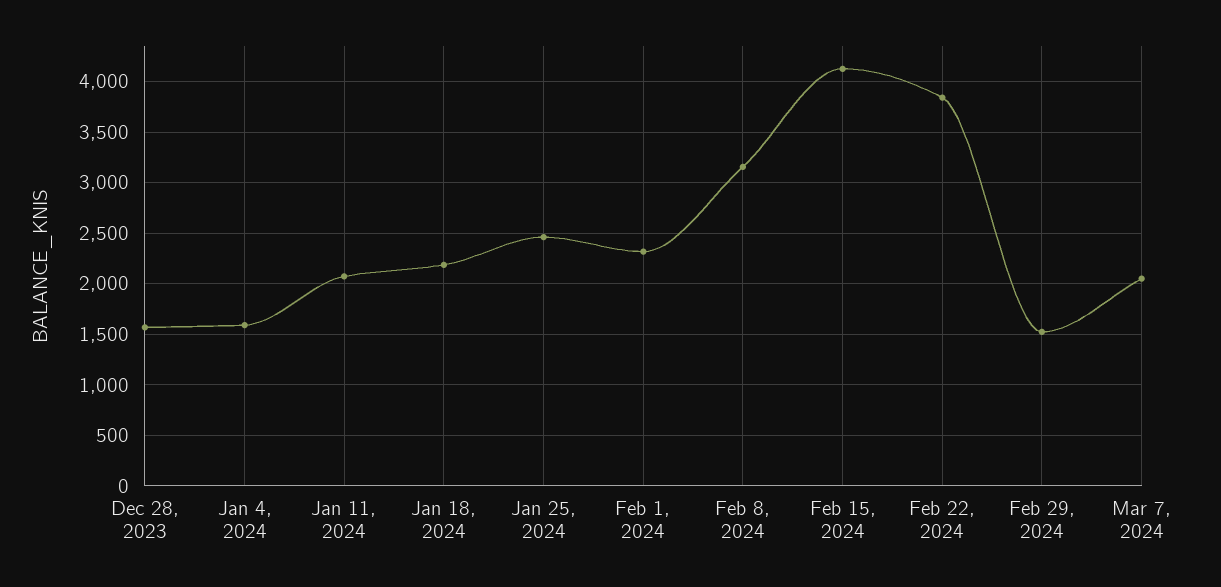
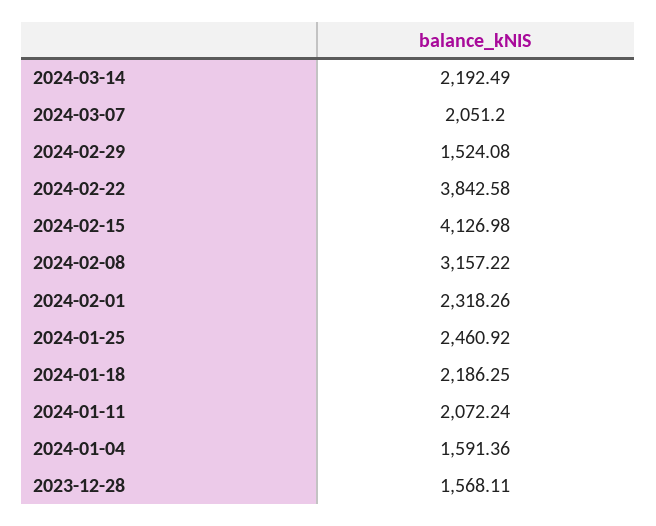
2024-03-14: none -> 2192.49

